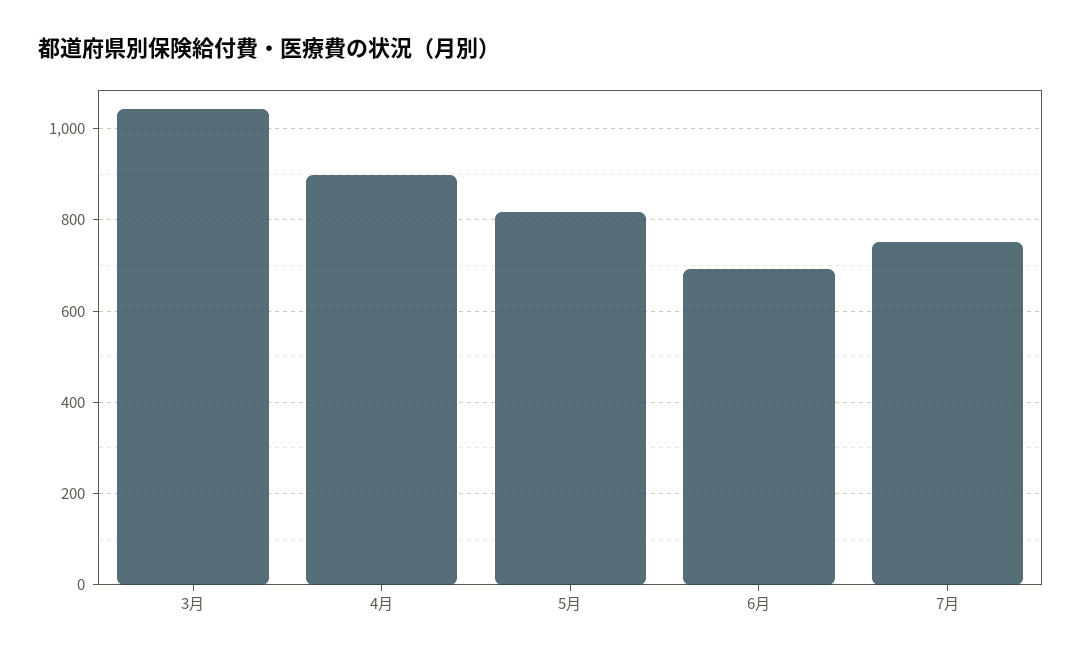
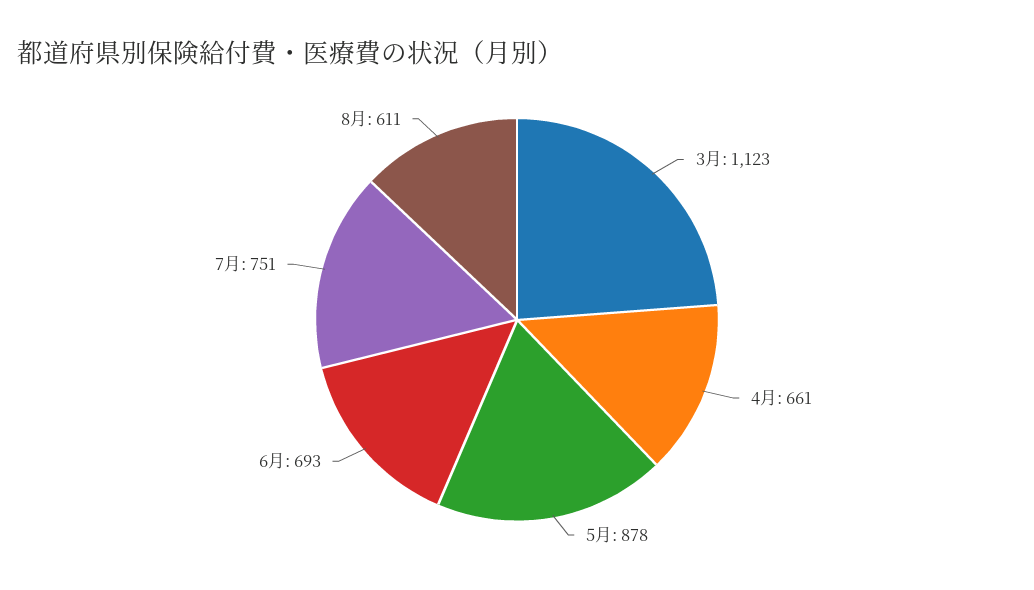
3月: 1040 -> 1123
4月: 900 -> 661
5月: 820 -> 878
8月: none -> 611

